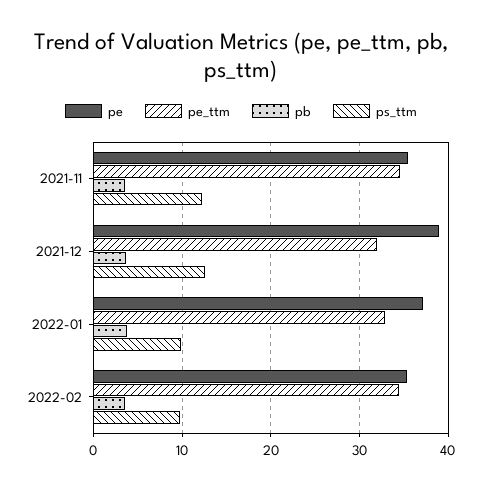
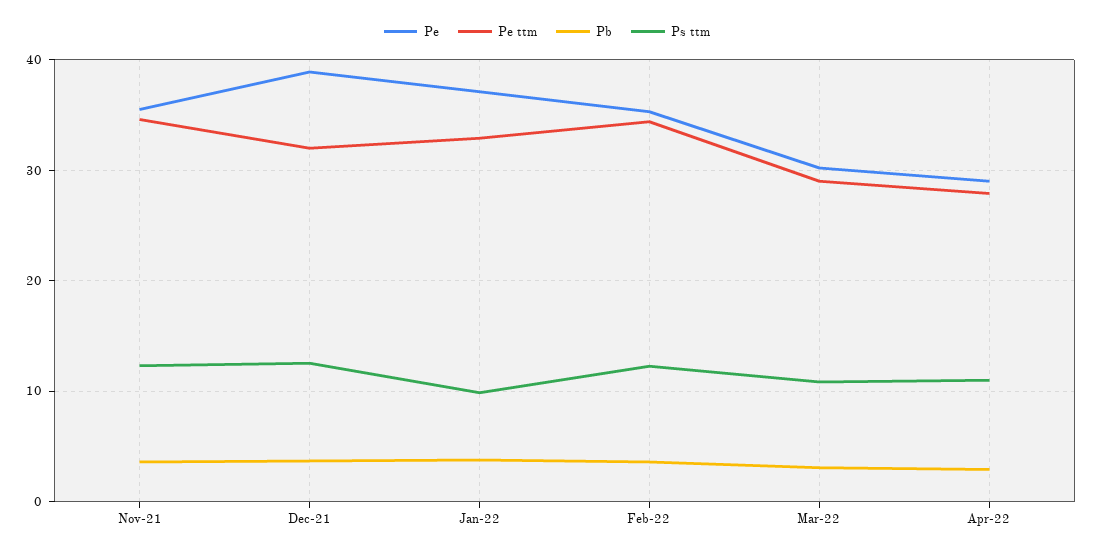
ps_ttm, 2022-02: 10 -> 12
pe, Mar-22: none -> 30
pe_ttm, Mar-22: none -> 29
pb, Mar-22: none -> 3
ps_ttm, Mar-22: none -> 11
pe, Apr-22: none -> 29
pe_ttm, Apr-22: none -> 28
pb, Apr-22: none -> 3
ps_ttm, Apr-22: none -> 11

